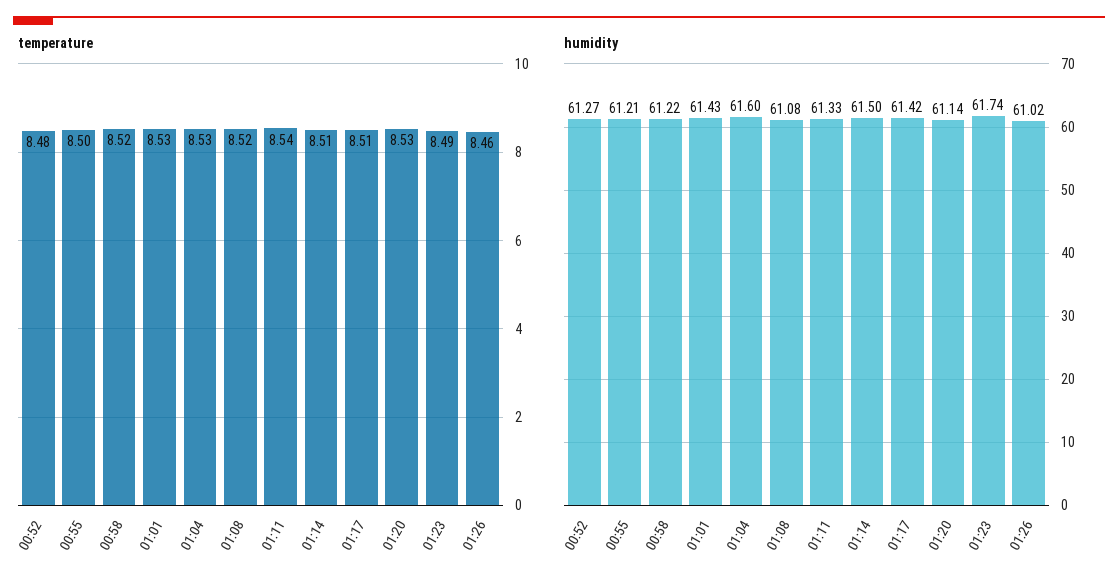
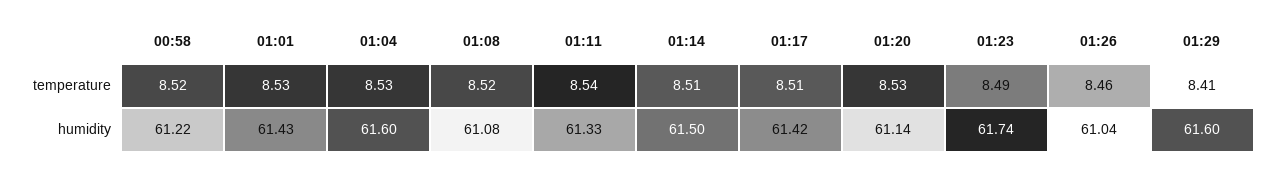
temperature, 00:52: 8.48 -> none
temperature, 00:55: 8.5 -> none
humidity, 00:52: 61.27 -> none
humidity, 00:55: 61.21 -> none
humidity, 01:26: 61.02 -> 61.04
temperature, 01:29: none -> 8.41
humidity, 01:29: none -> 61.6

